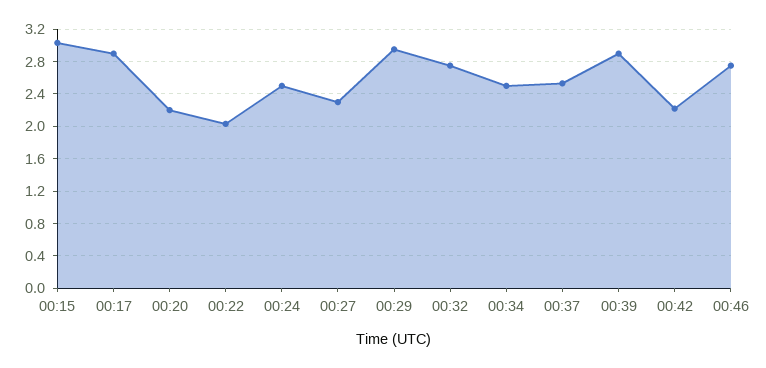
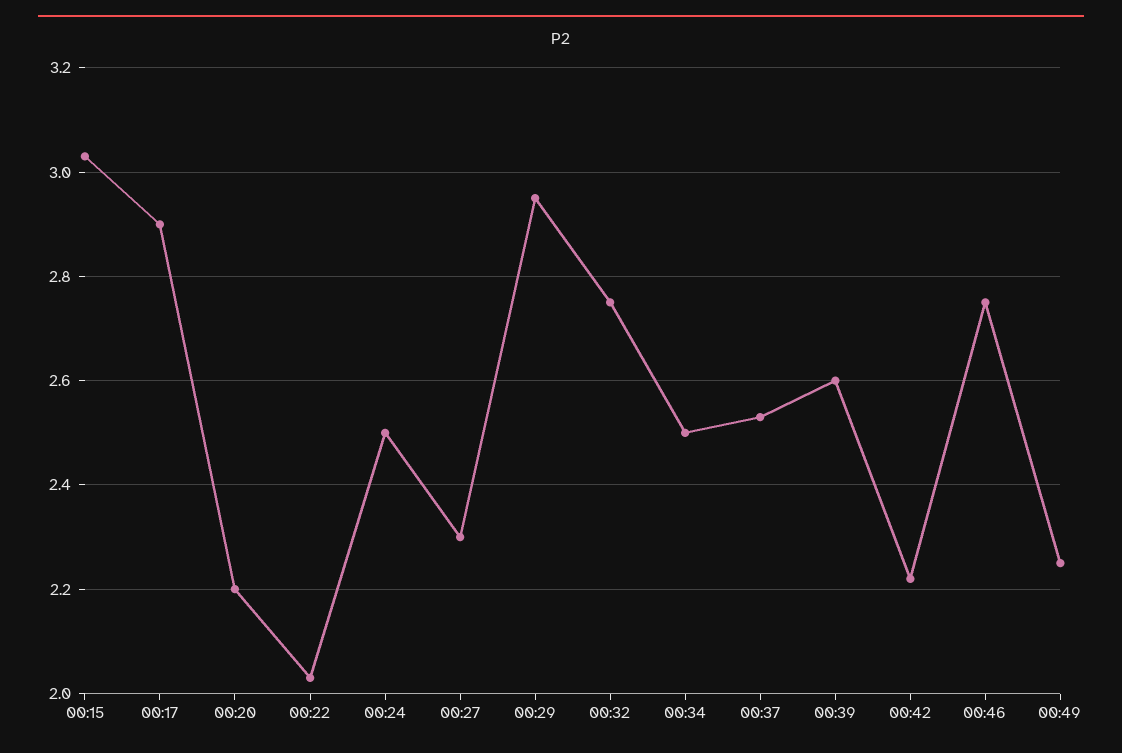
00:39: 2.9 -> 2.6
00:49: none -> 2.25

